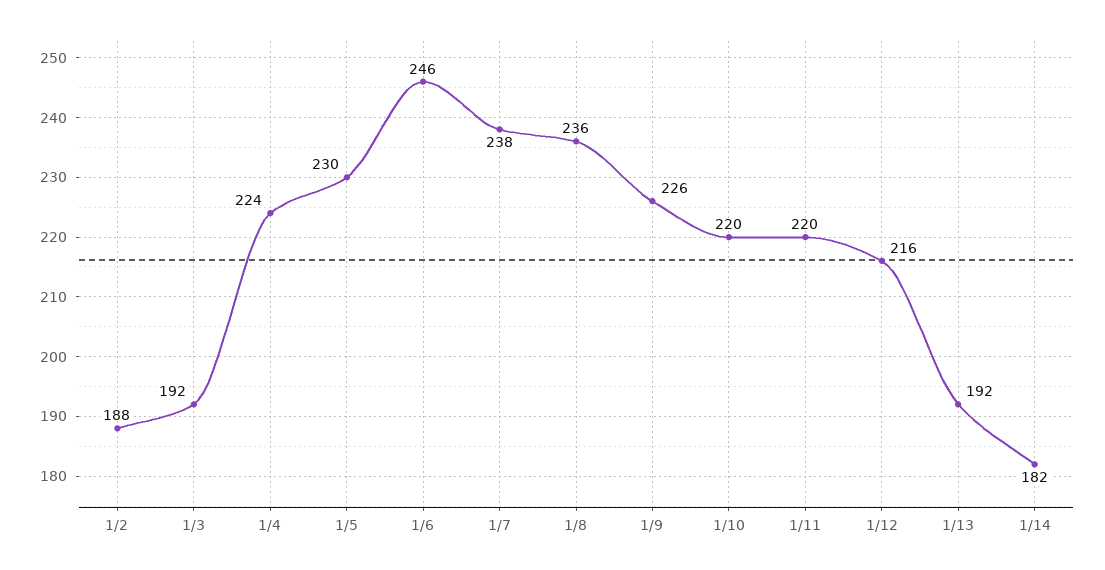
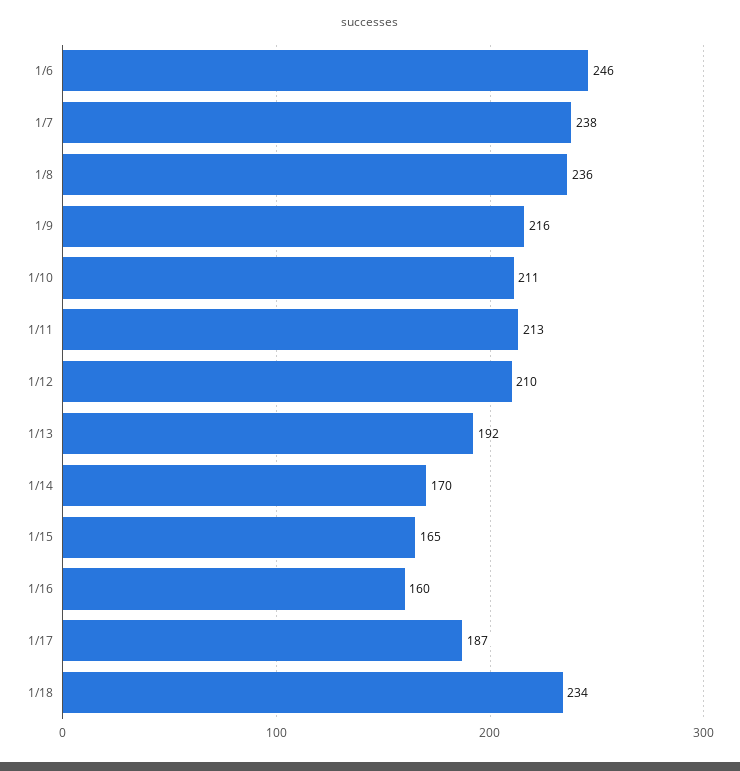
1/2: 188 -> none
1/3: 192 -> none
1/4: 224 -> none
1/5: 230 -> none
1/9: 226 -> 216
1/10: 220 -> 211
1/11: 220 -> 213
1/12: 216 -> 210
1/14: 182 -> 170
1/15: none -> 165
1/16: none -> 160
1/17: none -> 187
1/18: none -> 234

